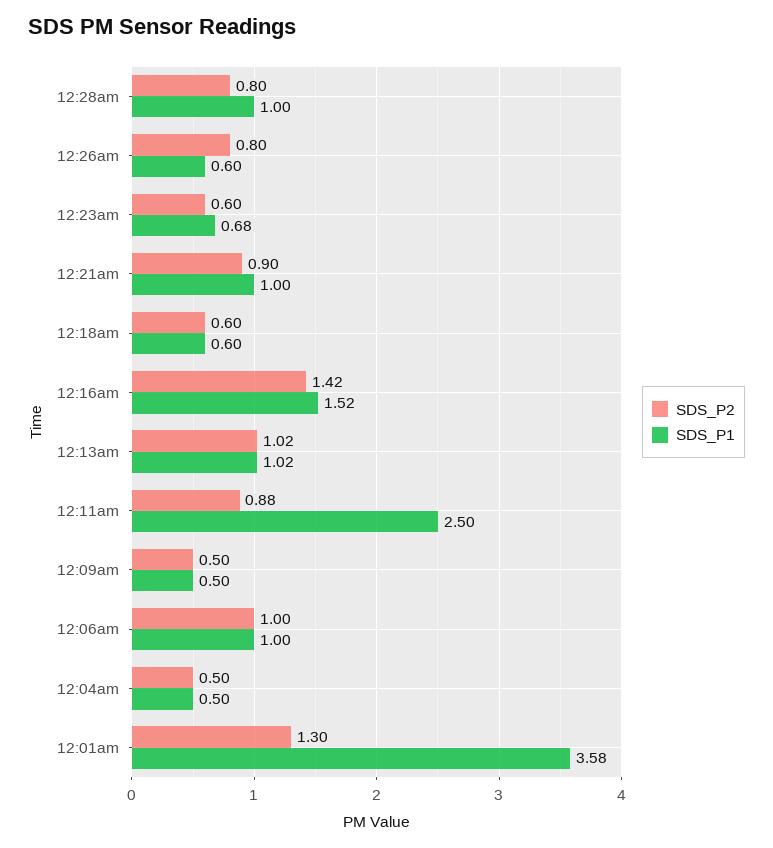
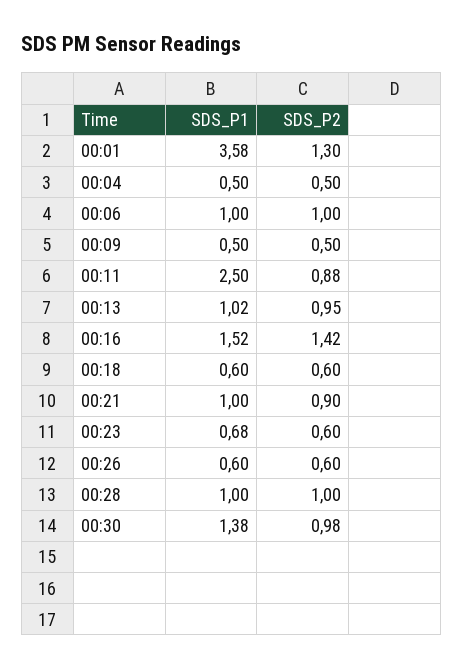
SDS_P2, 12:28am: 0.8 -> 1
SDS_P2, 12:26am: 0.8 -> 0.6
SDS_P2, 12:13am: 1.02 -> 0.95
SDS_P1, 00:30: none -> 1.38
SDS_P2, 00:30: none -> 0.98

